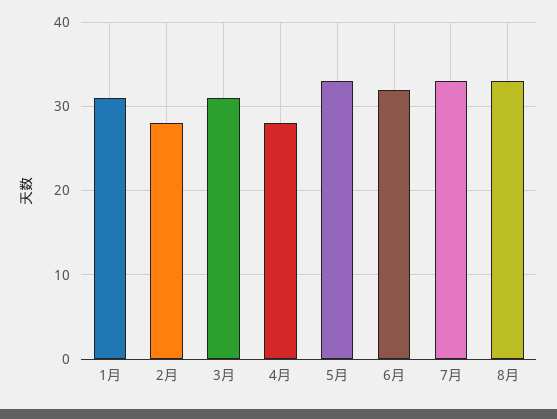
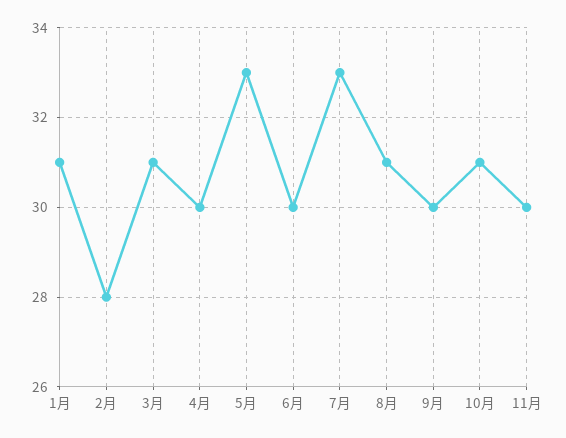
4月: 28 -> 30
6月: 32 -> 30
8月: 33 -> 31
9月: none -> 30
10月: none -> 31
11月: none -> 30

